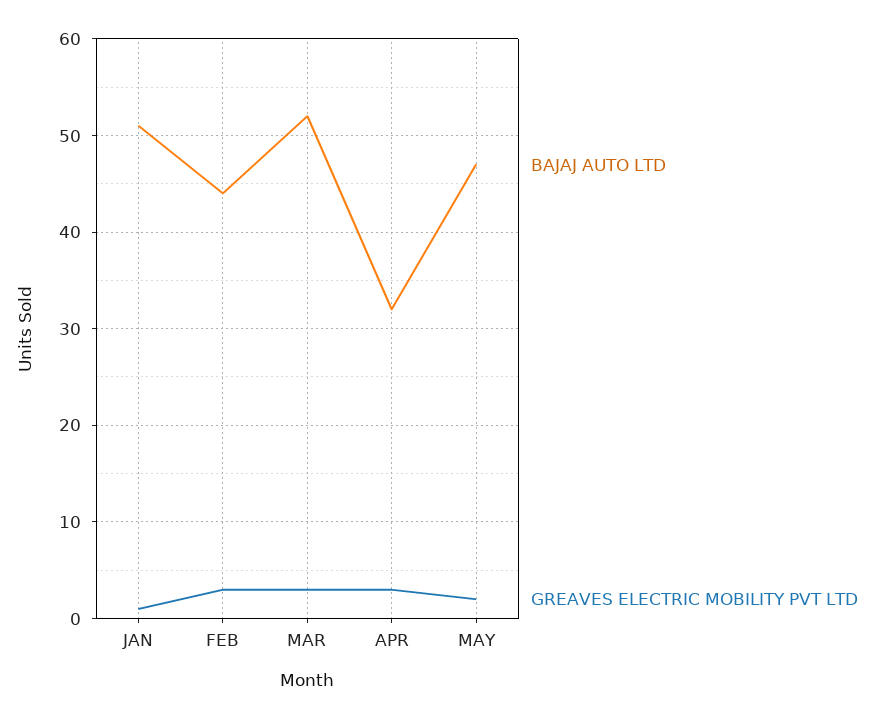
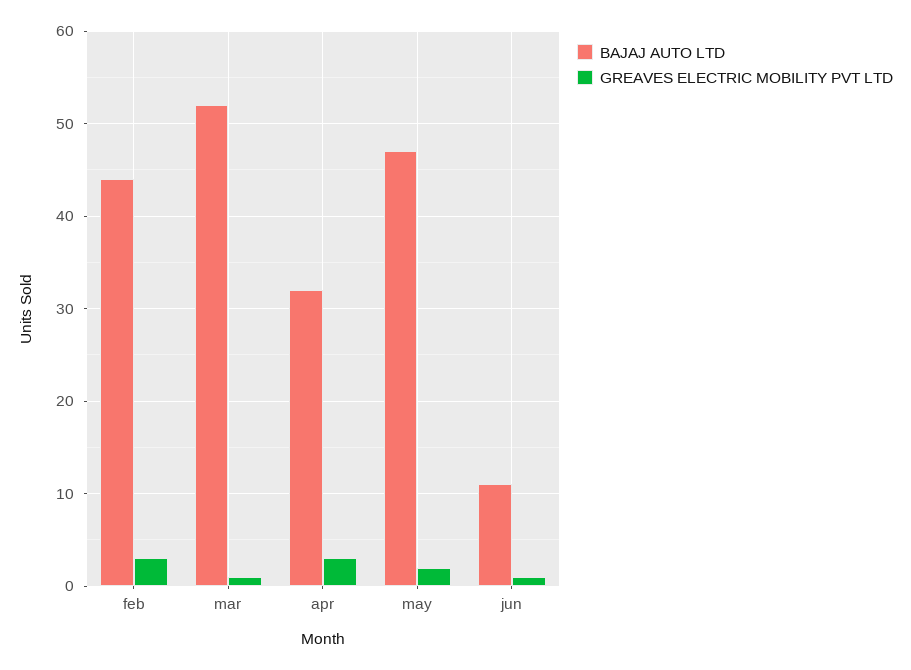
BAJAJ AUTO LTD, JAN: 51 -> none
GREAVES ELECTRIC MOBILITY PVT LTD, JAN: 1 -> none
GREAVES ELECTRIC MOBILITY PVT LTD, MAR: 3 -> 1
BAJAJ AUTO LTD, jun: none -> 11
GREAVES ELECTRIC MOBILITY PVT LTD, jun: none -> 1

